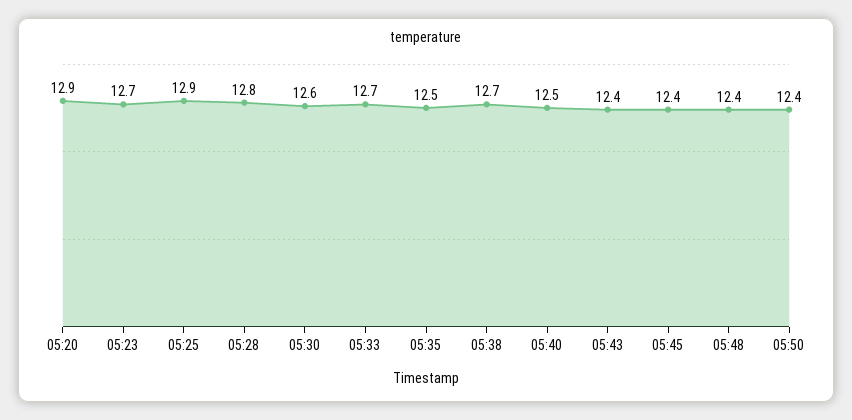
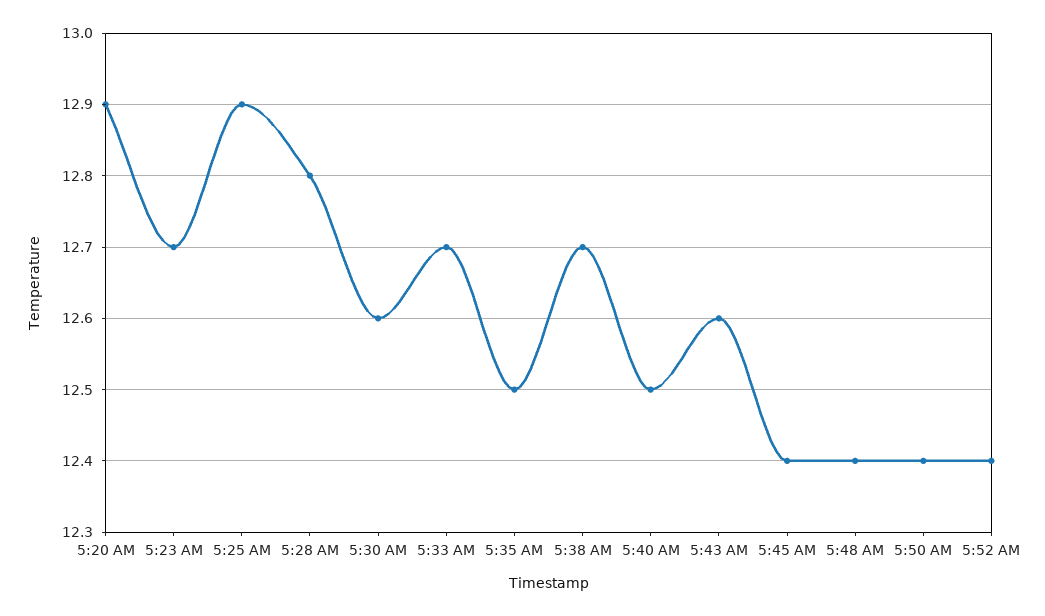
05:43: 12.4 -> 12.6
5:52 AM: none -> 12.4

